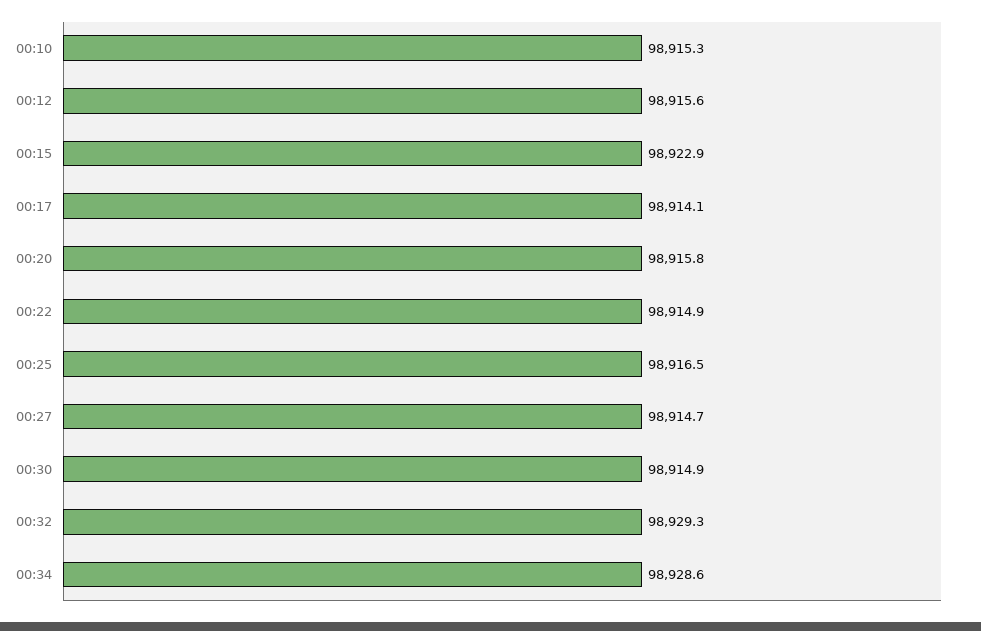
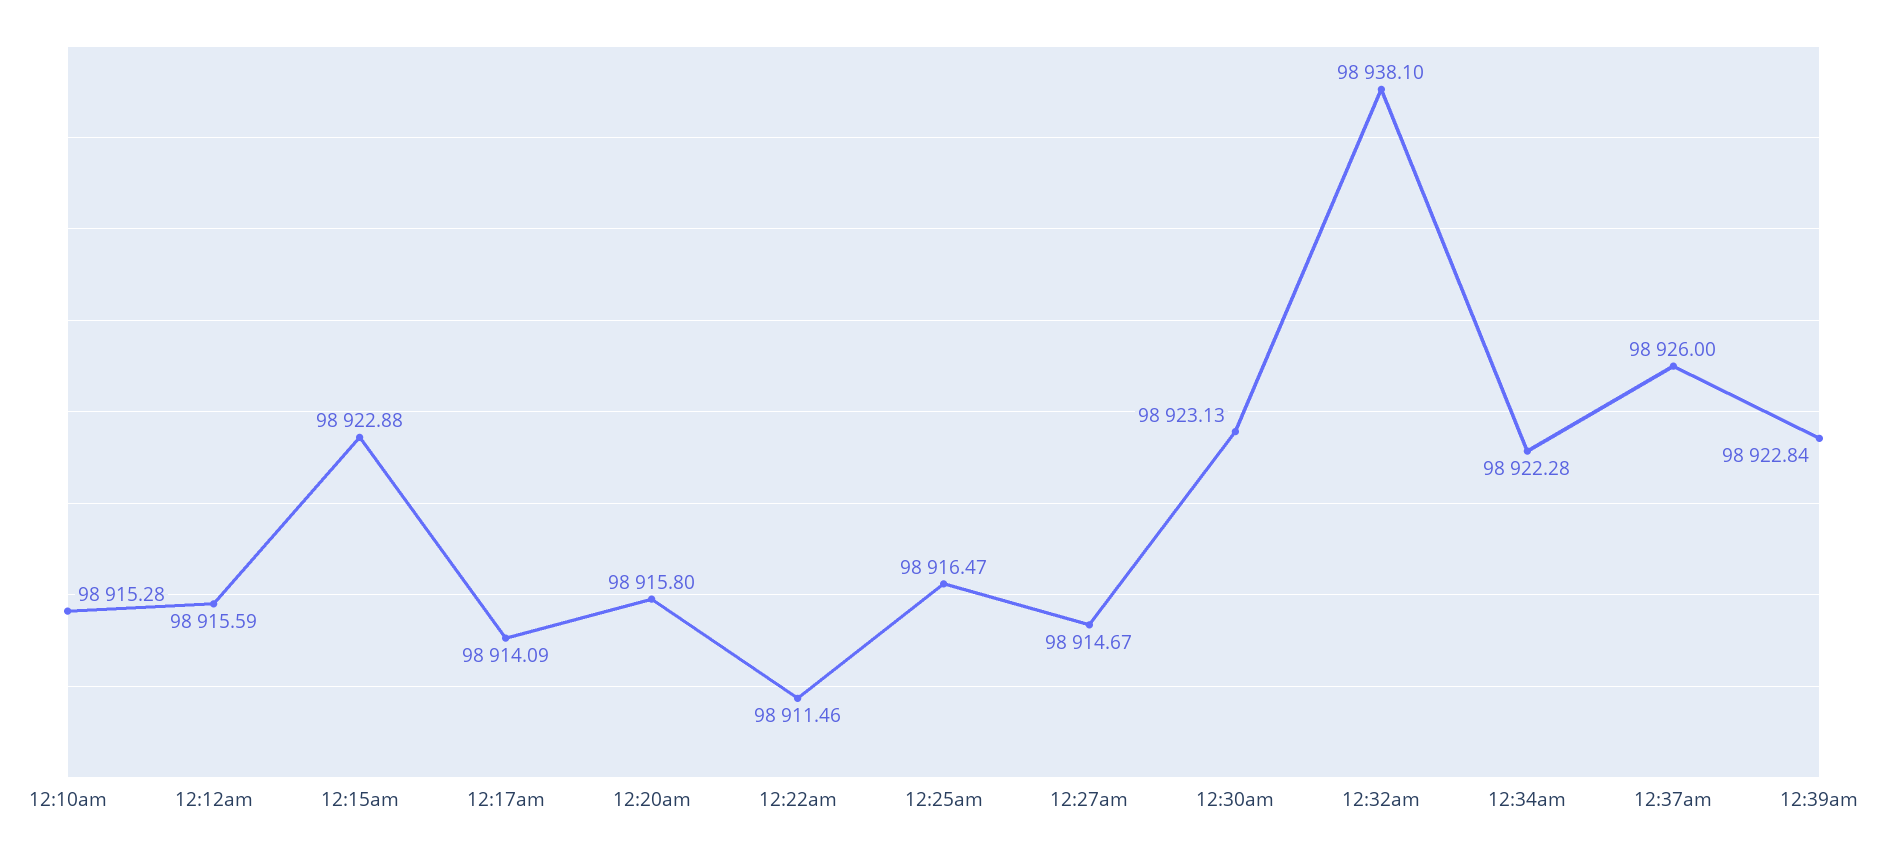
00:22: 98914.9 -> 98911.46
00:30: 98914.9 -> 98923.13
00:32: 98929.3 -> 98938.1
00:34: 98928.6 -> 98922.28
12:37am: none -> 98926
12:39am: none -> 98922.84

